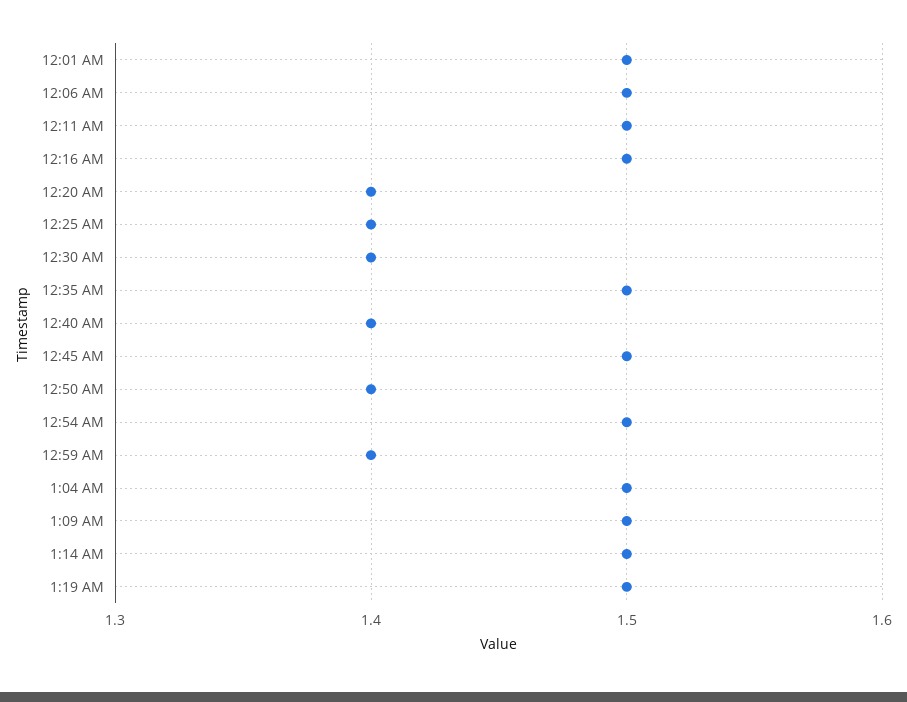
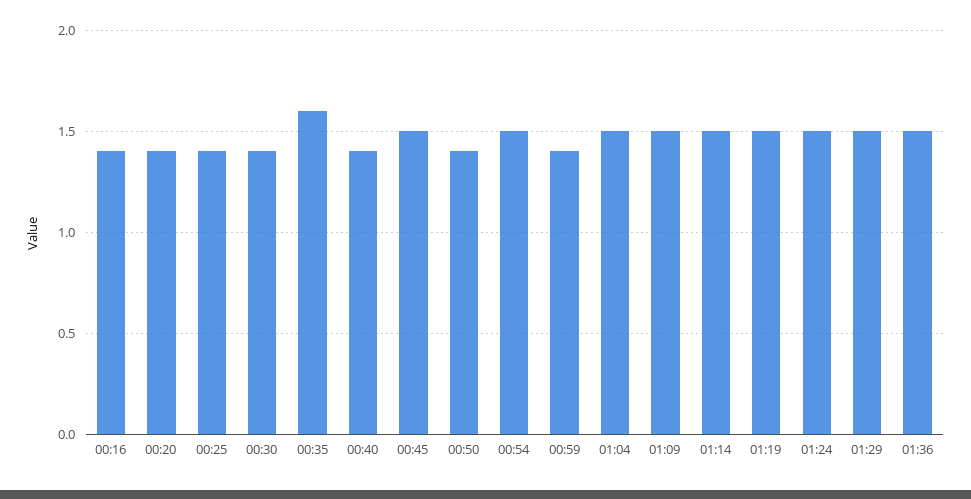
12:01 AM: 1.5 -> none
12:06 AM: 1.5 -> none
12:11 AM: 1.5 -> none
12:16 AM: 1.5 -> 1.4
12:35 AM: 1.5 -> 1.6
01:24: none -> 1.5
01:29: none -> 1.5
01:36: none -> 1.5

